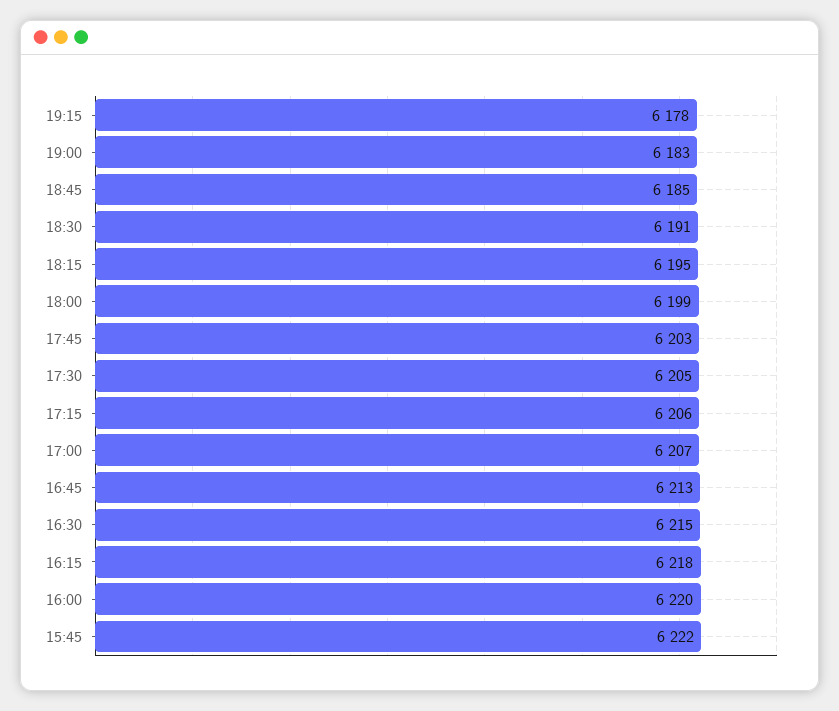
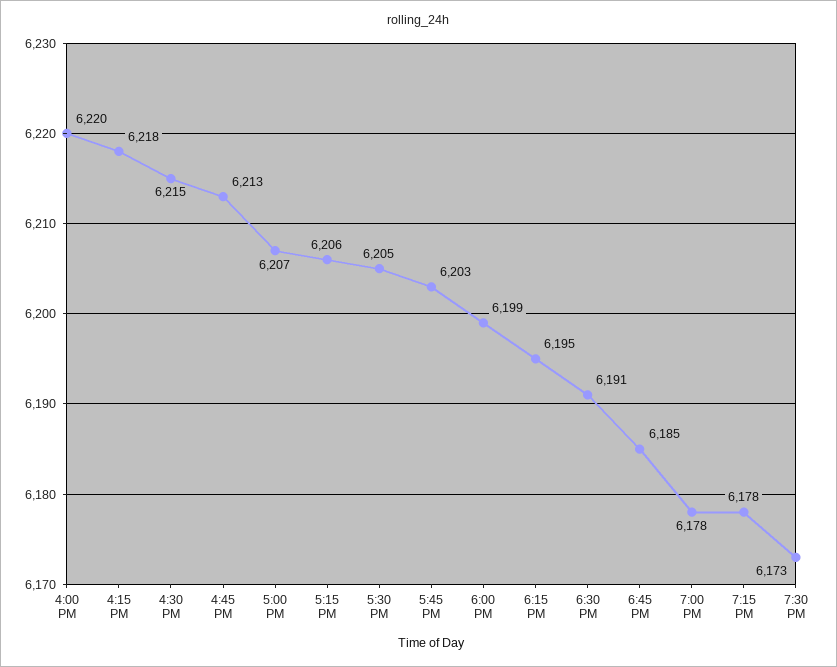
19:00: 6183 -> 6178
15:45: 6222 -> none
7:30 PM: none -> 6173

